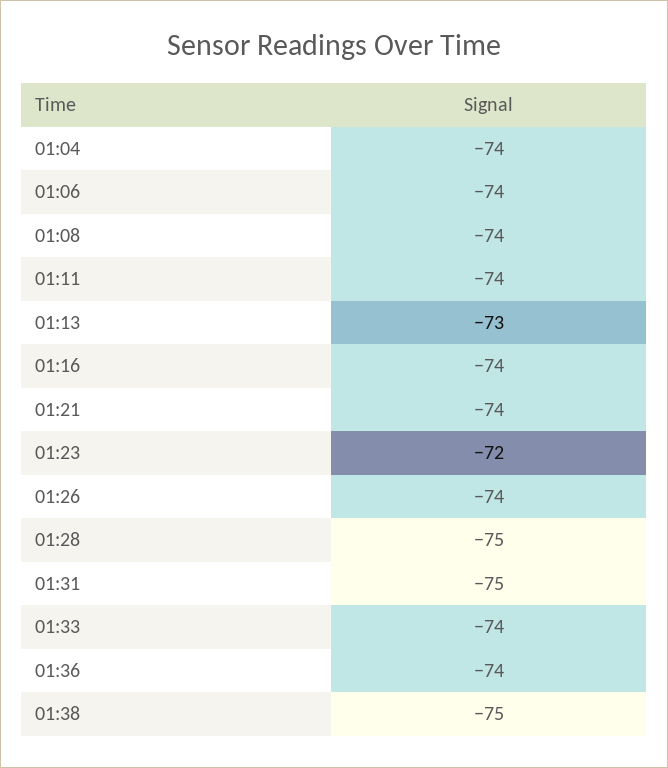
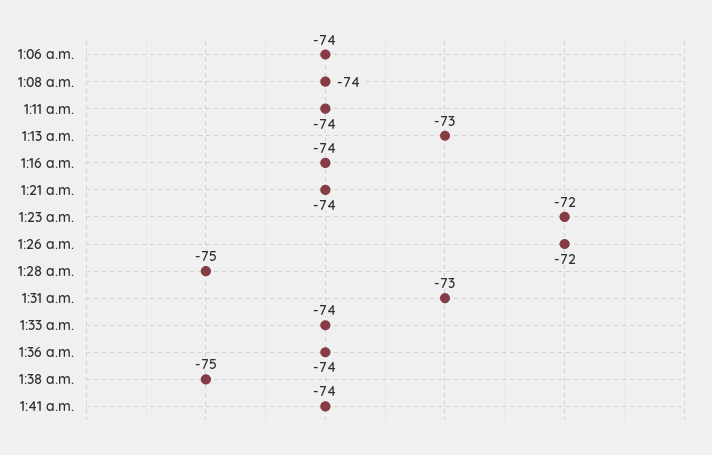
01:04: -74 -> none
01:26: -74 -> -72
01:31: -75 -> -73
1:41 a.m.: none -> -74

